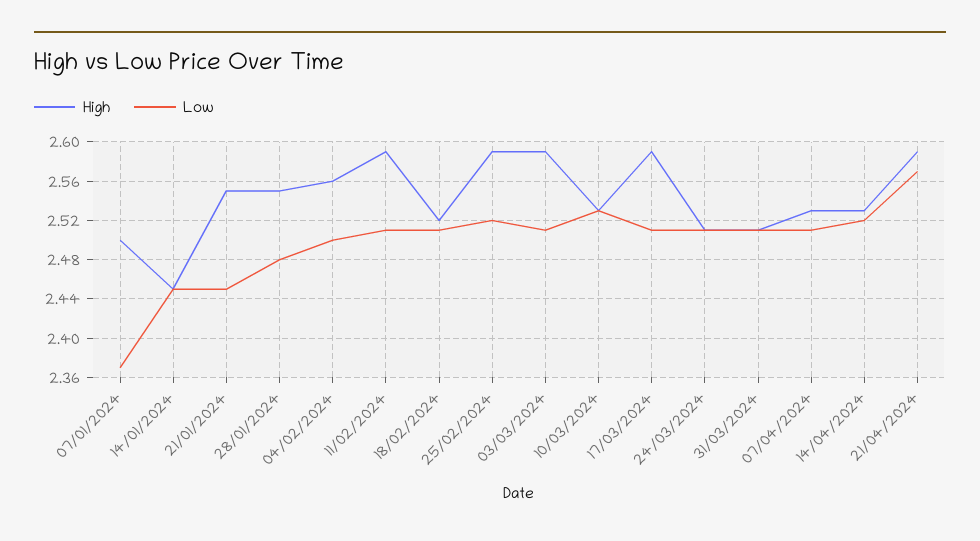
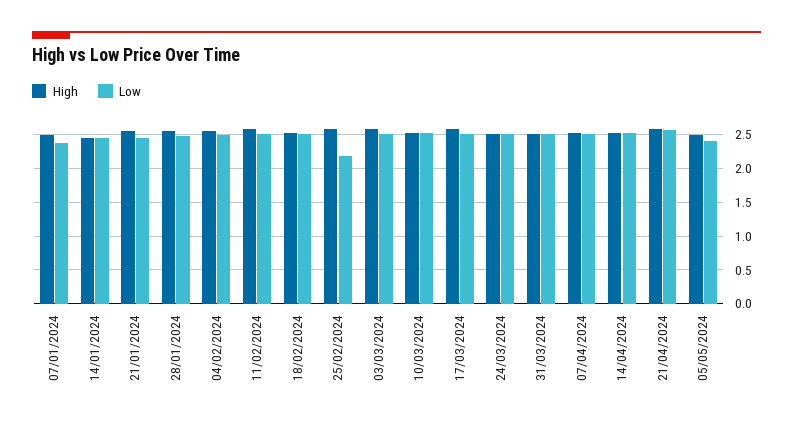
Low, 25/02/2024: 2.52 -> 2.2
High, 05/05/2024: none -> 2.5
Low, 05/05/2024: none -> 2.4

